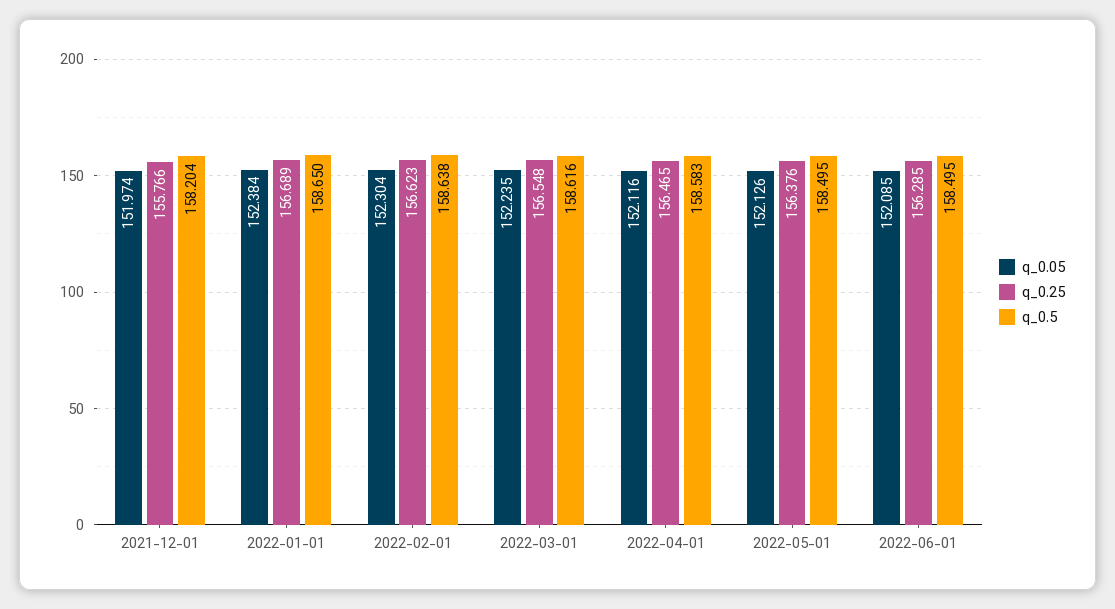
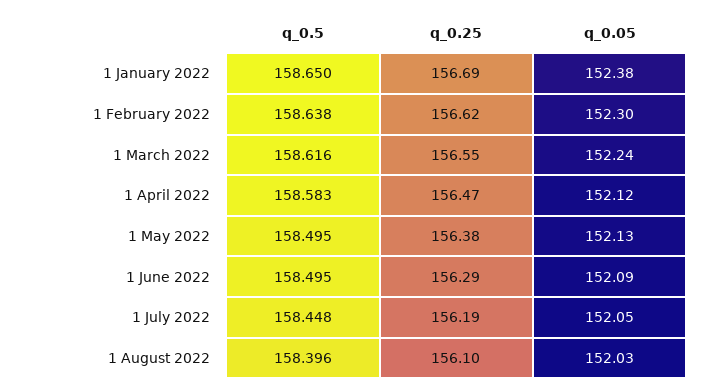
q_0.05, 2021-12-01: 151.974 -> none
q_0.25, 2021-12-01: 155.766 -> none
q_0.5, 2021-12-01: 158.204 -> none
q_0.5, 1 July 2022: none -> 158.448
q_0.25, 1 July 2022: none -> 156.19
q_0.05, 1 July 2022: none -> 152.05
q_0.5, 1 August 2022: none -> 158.396
q_0.25, 1 August 2022: none -> 156.1
q_0.05, 1 August 2022: none -> 152.03

